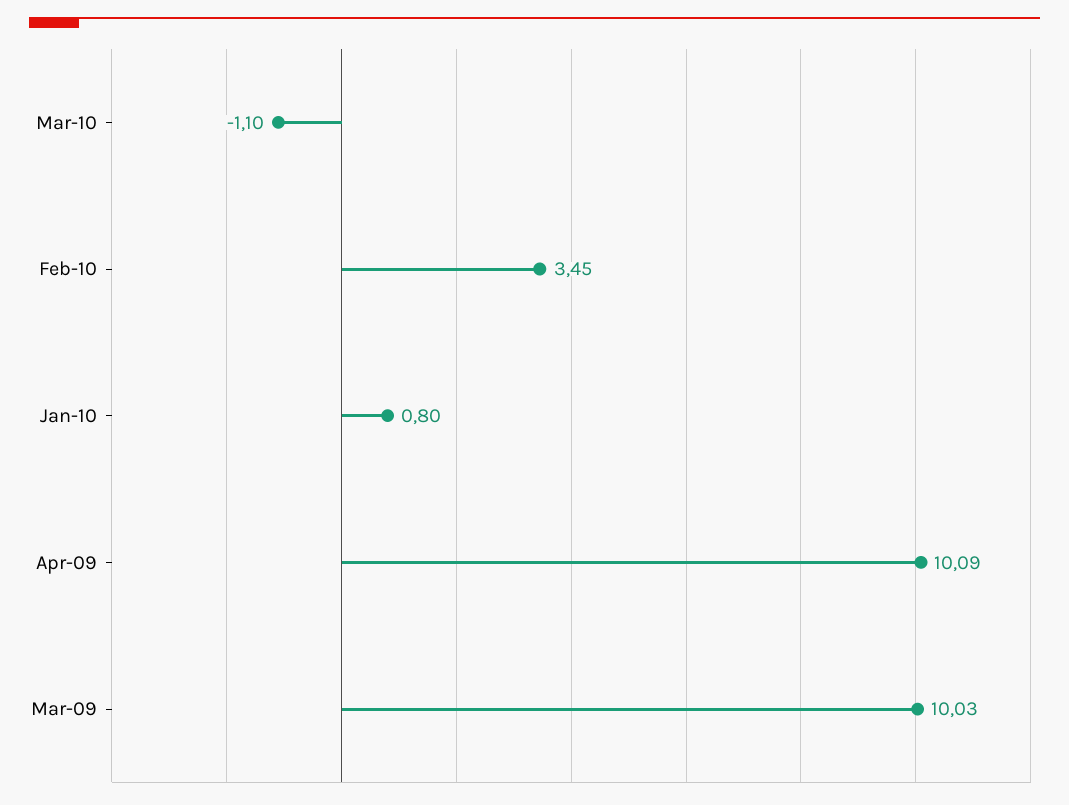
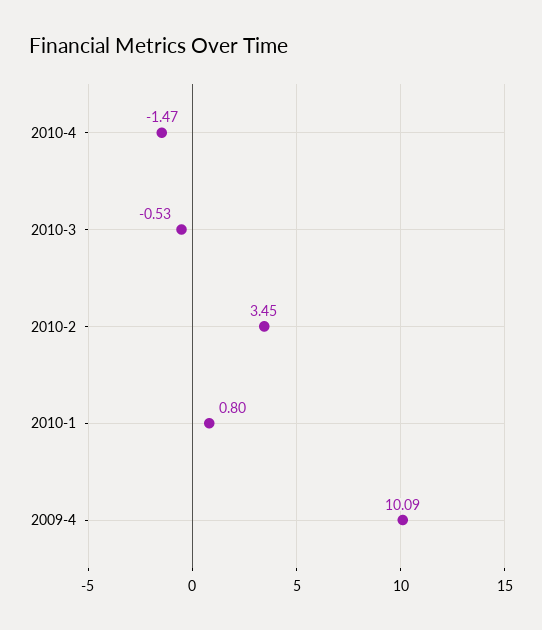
Mar-10: -1.1 -> -0.53
Mar-09: 10.03 -> none
2010-4: none -> -1.47

